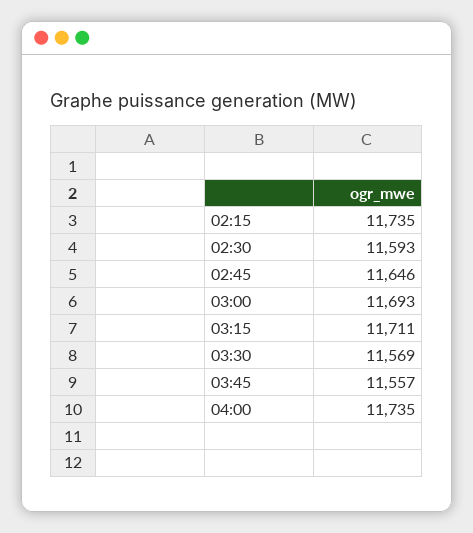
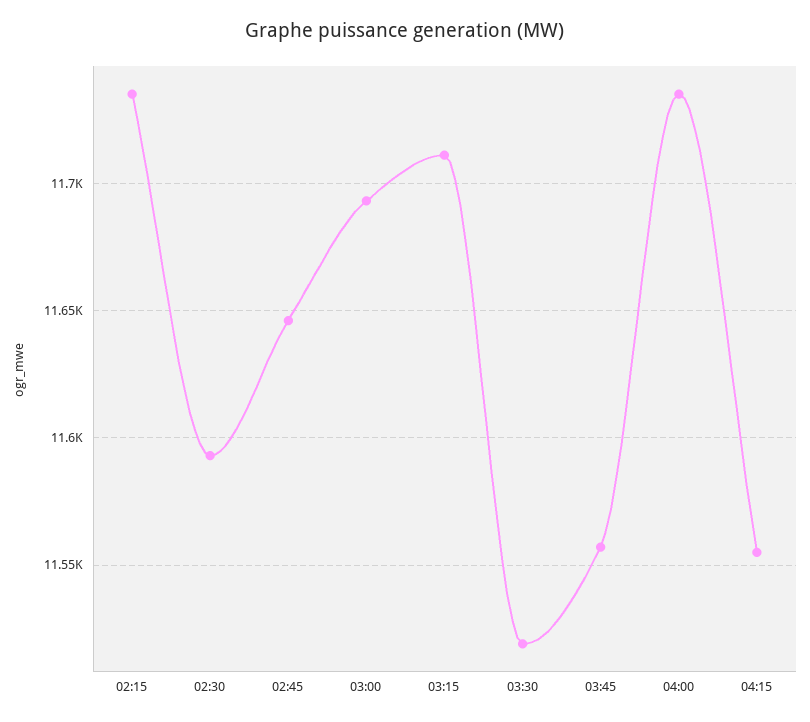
03:30: 11569 -> 11520
04:15: none -> 11555

